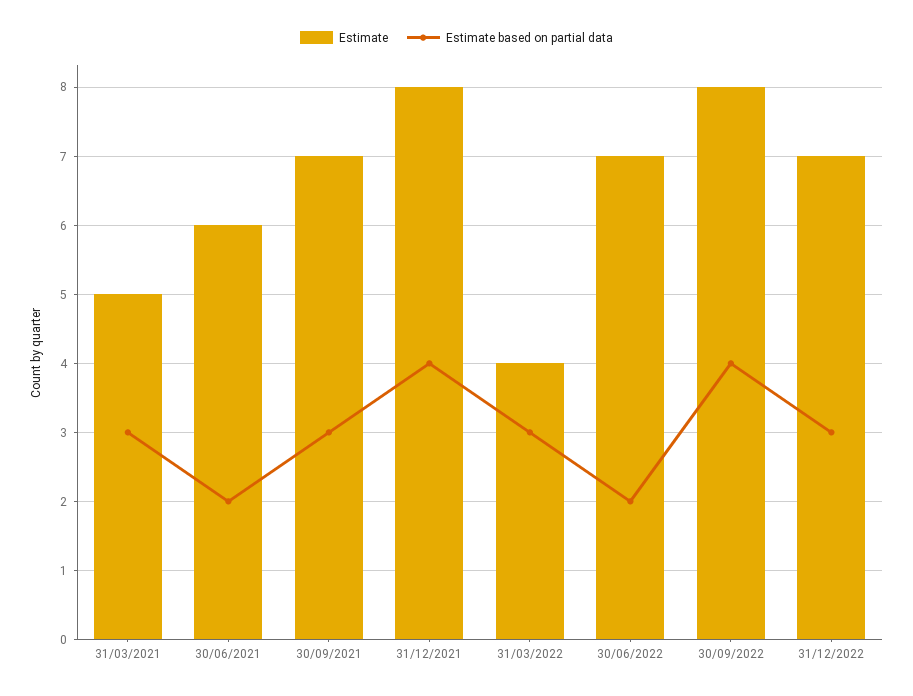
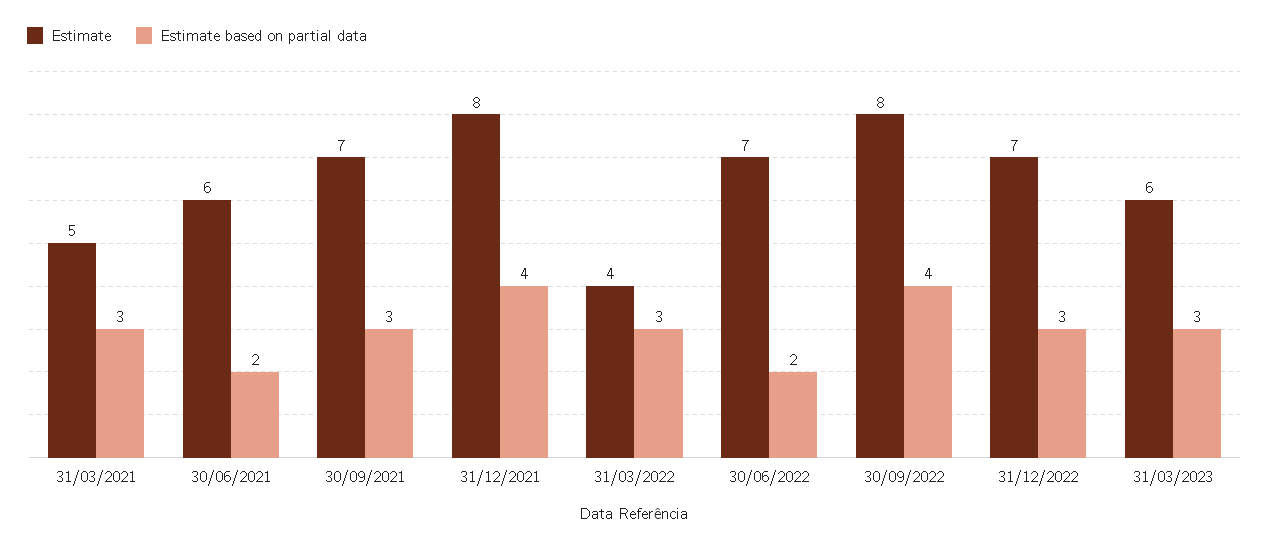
Estimate, 31/03/2023: none -> 6
Estimate based on partial data, 31/03/2023: none -> 3

